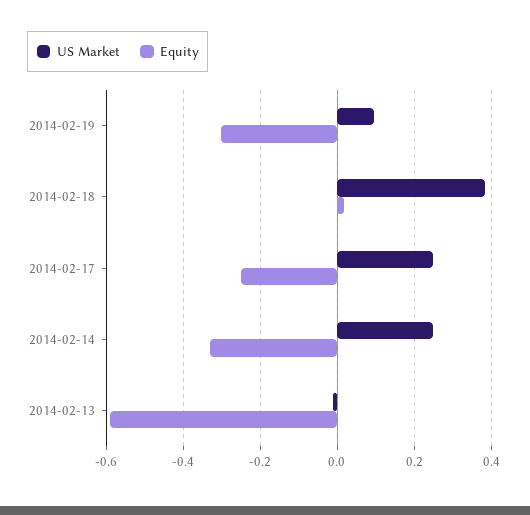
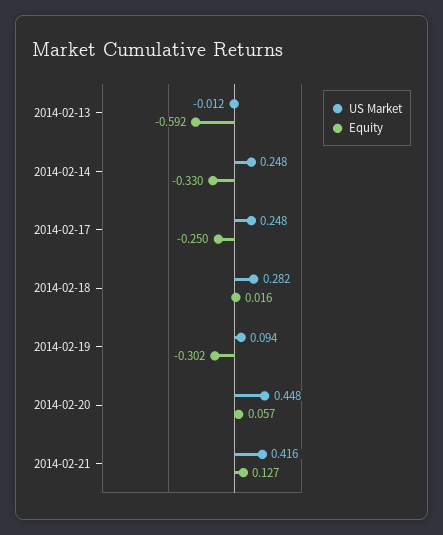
US Market, 2014-02-18: 0.38 -> 0.282
US Market, 2014-02-20: none -> 0.448
Equity, 2014-02-20: none -> 0.057
US Market, 2014-02-21: none -> 0.416
Equity, 2014-02-21: none -> 0.127

